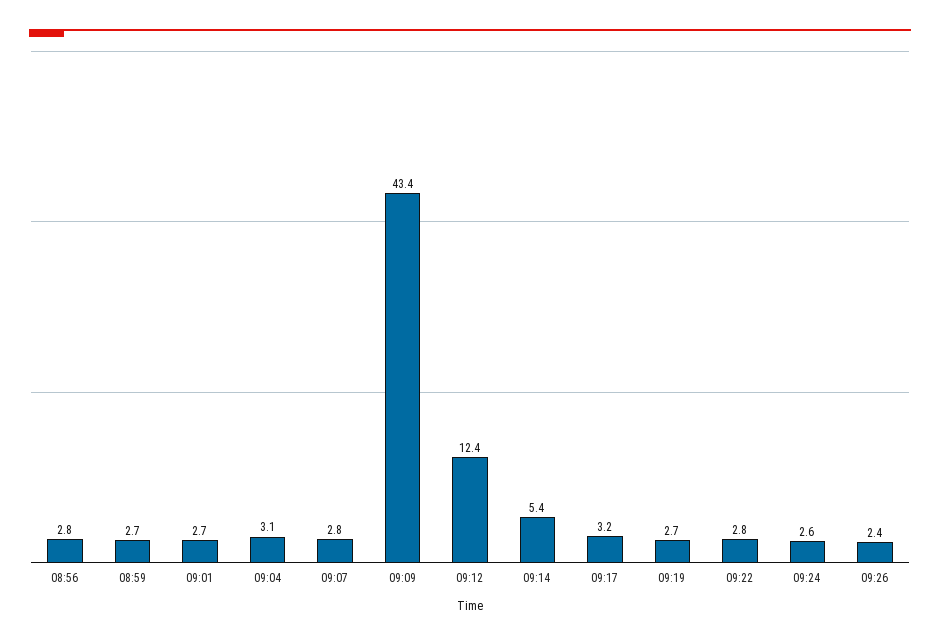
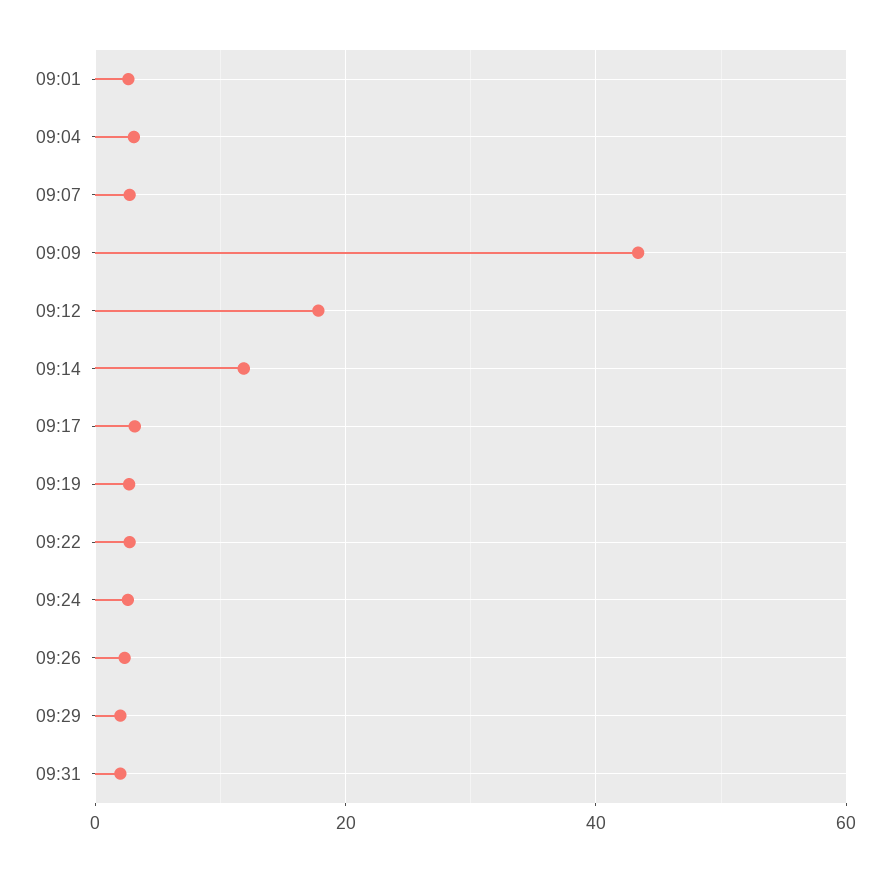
08:56: 2.8 -> none
08:59: 2.7 -> none
09:12: 12.4 -> 18
09:14: 5.4 -> 12
09:29: none -> 2
09:31: none -> 2

